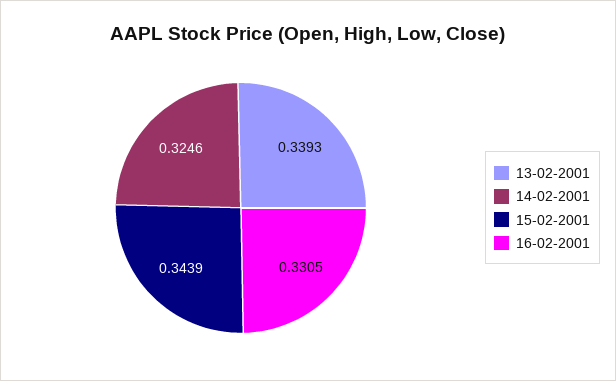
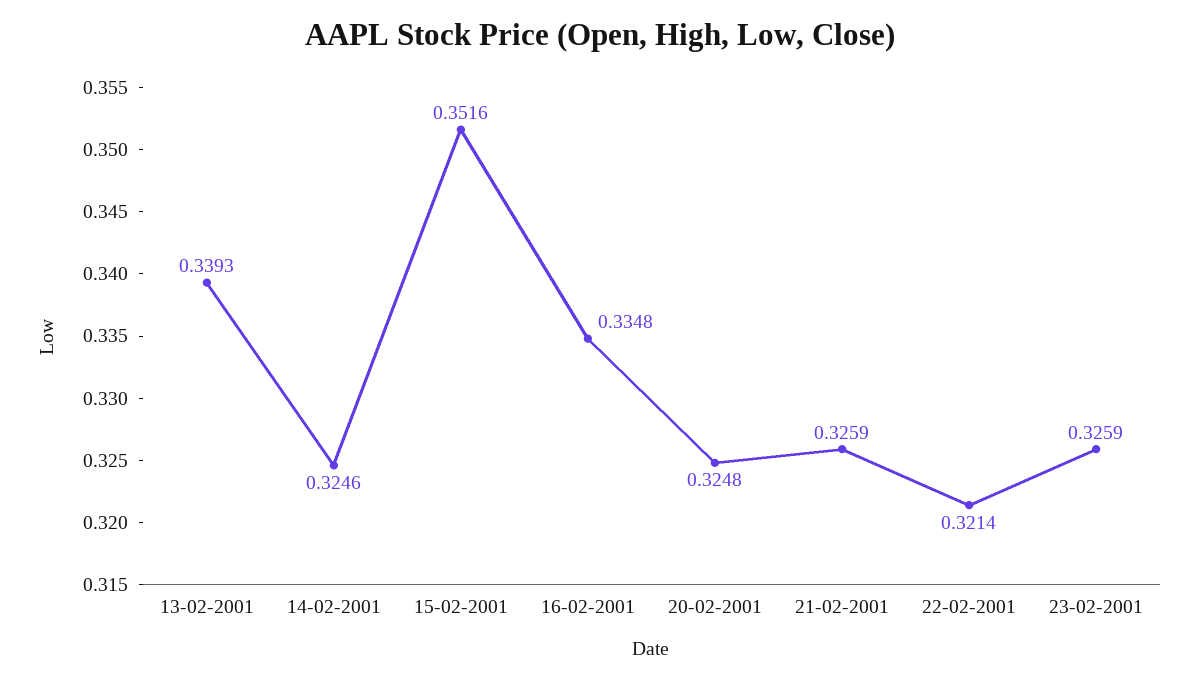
15-02-2001: 0.3439 -> 0.3516
16-02-2001: 0.3305 -> 0.3348
20-02-2001: none -> 0.3248
21-02-2001: none -> 0.3259
22-02-2001: none -> 0.3214
23-02-2001: none -> 0.3259

